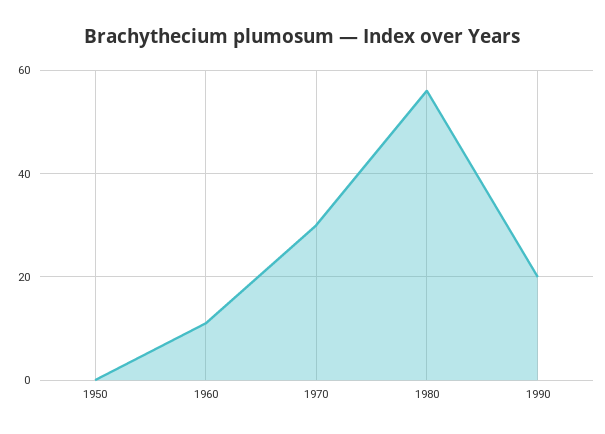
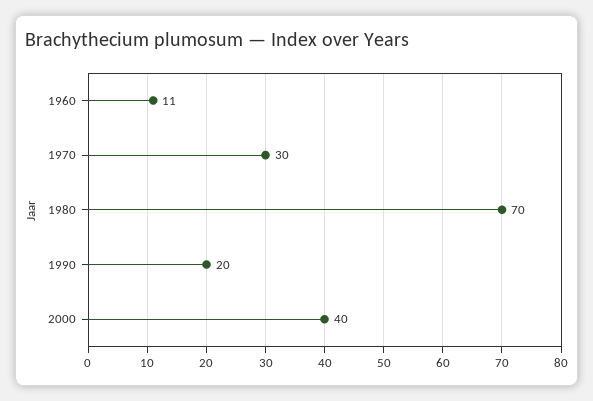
1950: 0 -> none
1980: 55 -> 70
2000: none -> 40

